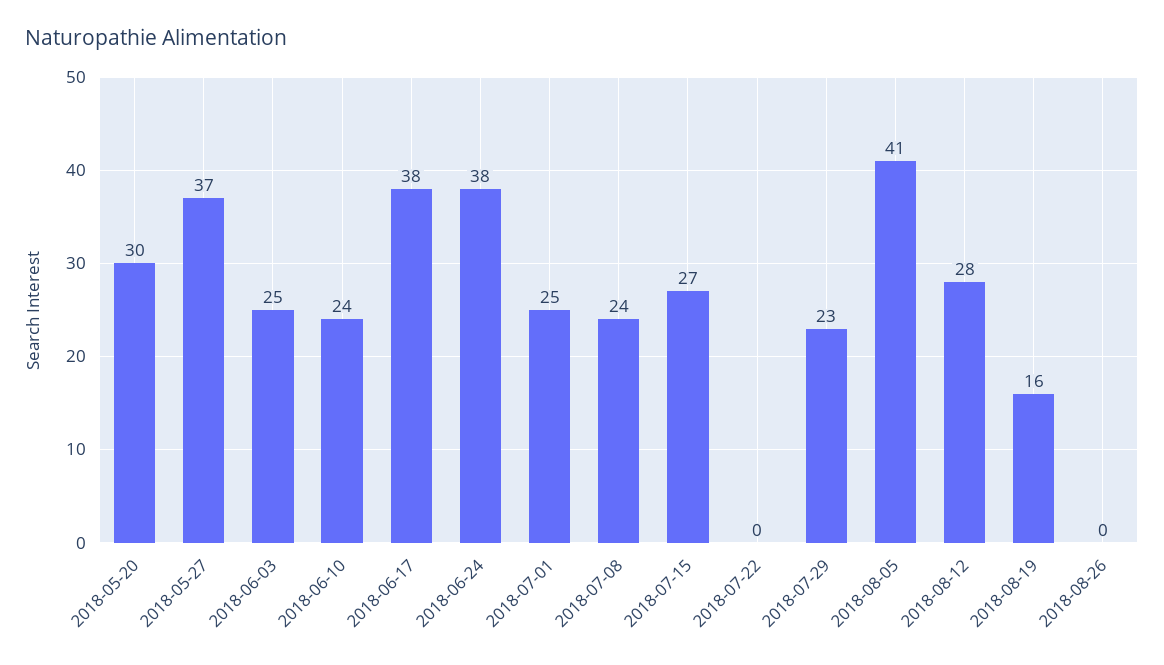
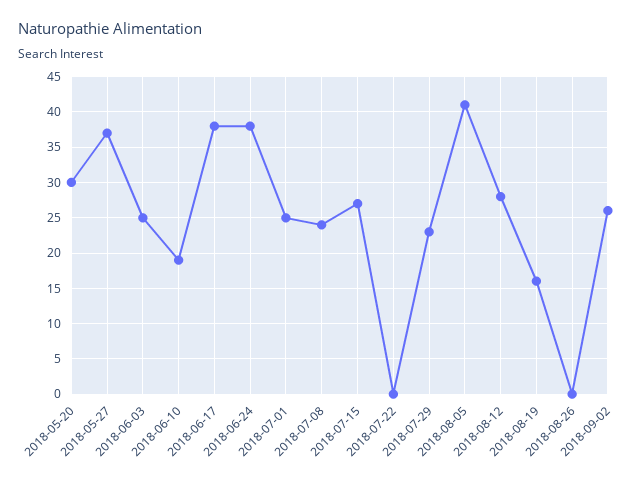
2018-06-10: 24 -> 19
2018-09-02: none -> 26

